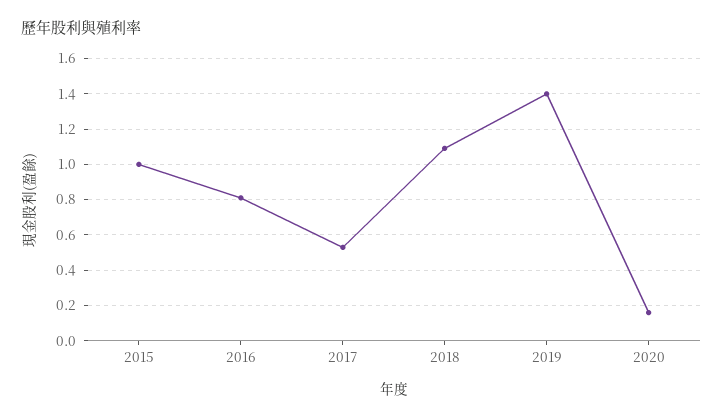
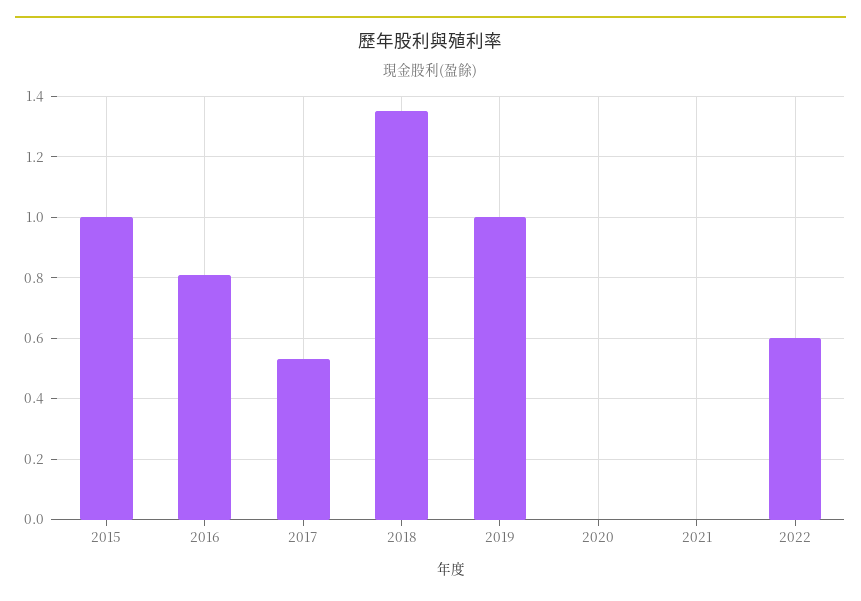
2018: 1.1 -> 1.35
2019: 1.4 -> 1
2020: 0.15 -> 0
2021: none -> 0
2022: none -> 0.6

